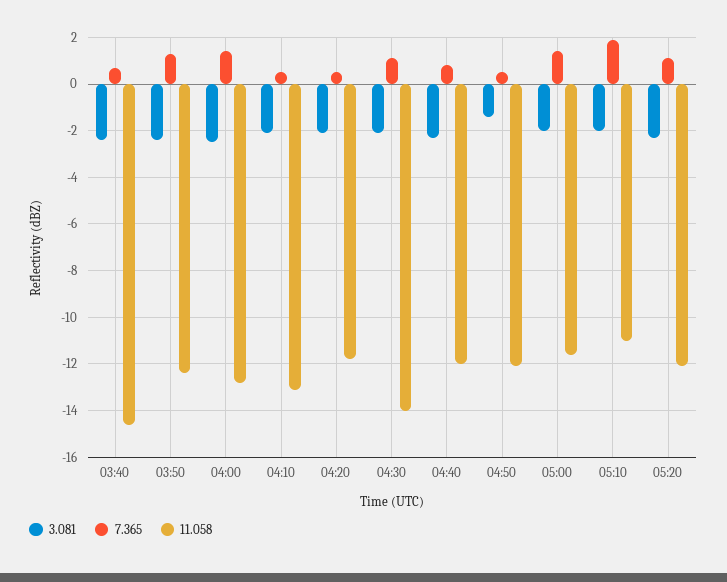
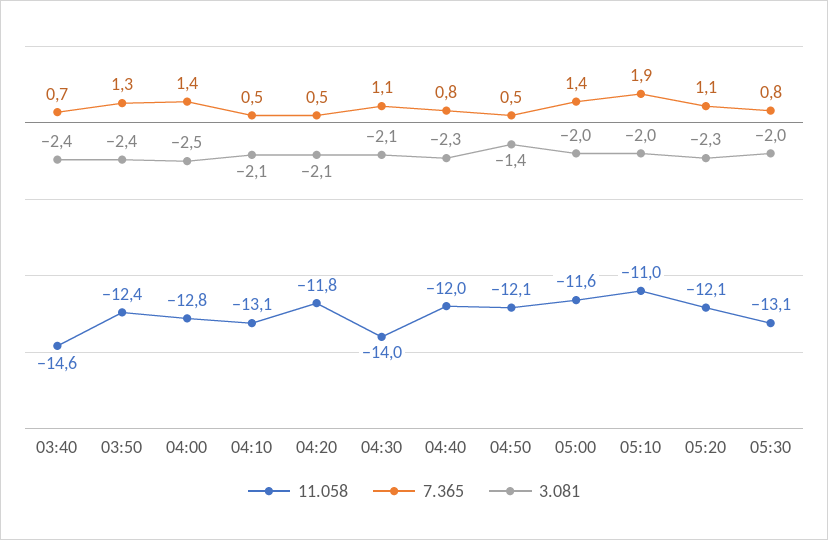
11.058, 05:30: none -> -13.1
7.365, 05:30: none -> 0.8
3.081, 05:30: none -> -2

